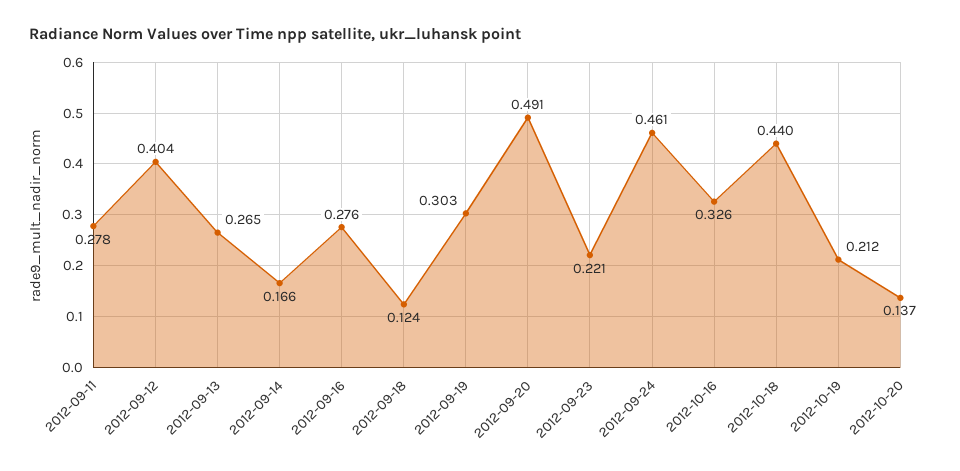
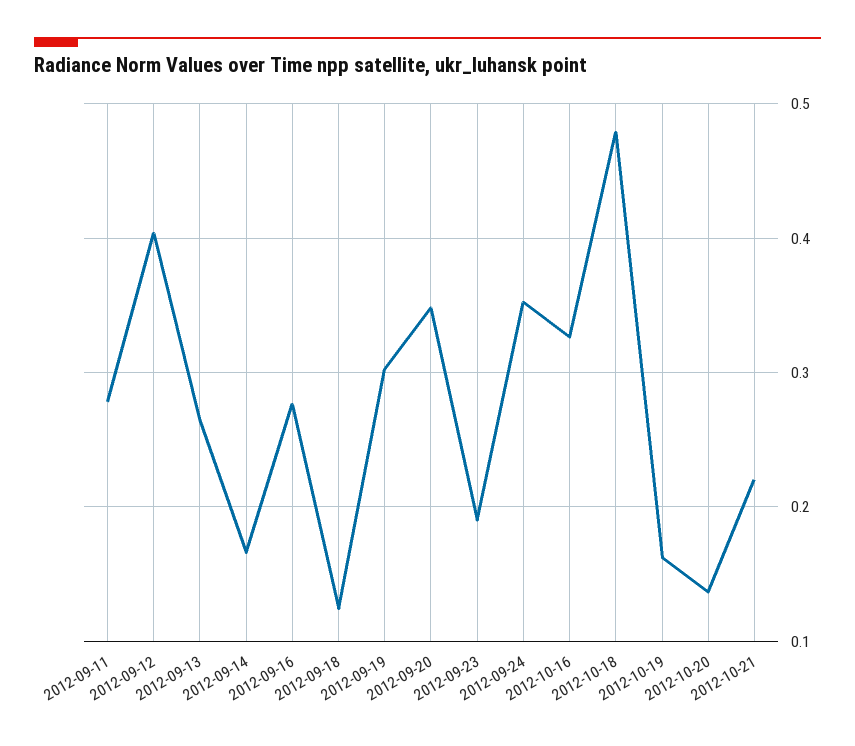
2012-09-20: 0.491 -> 0.35
2012-09-23: 0.221 -> 0.19
2012-09-24: 0.461 -> 0.35
2012-10-18: 0.44 -> 0.48
2012-10-19: 0.212 -> 0.16
2012-10-21: none -> 0.22

